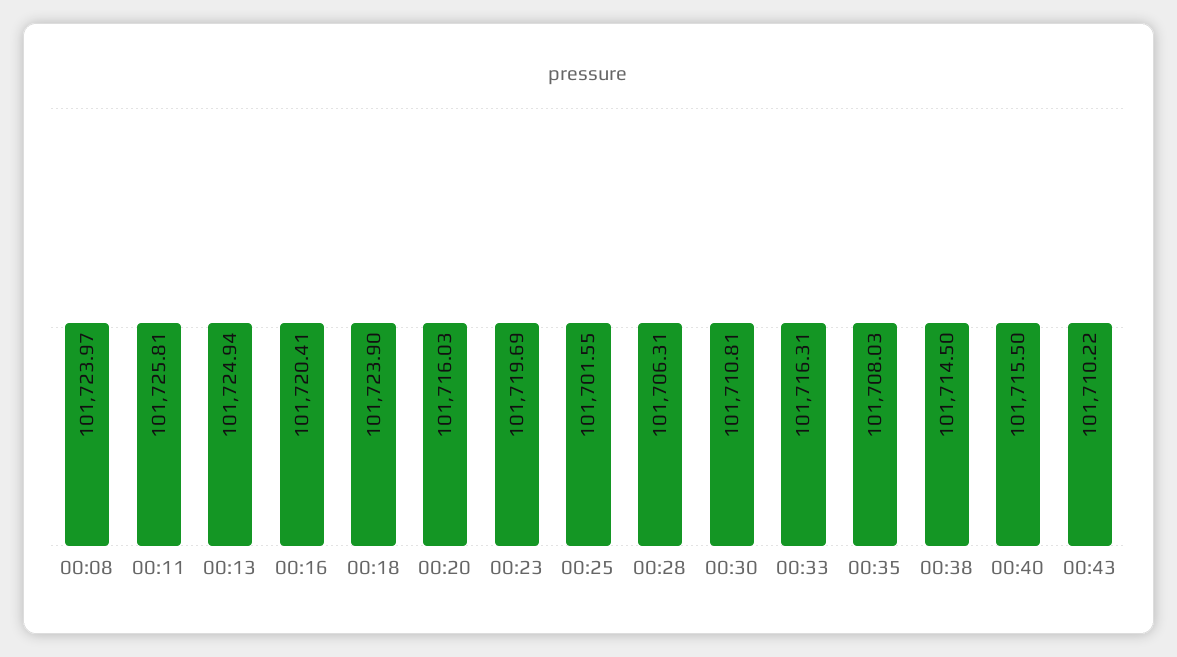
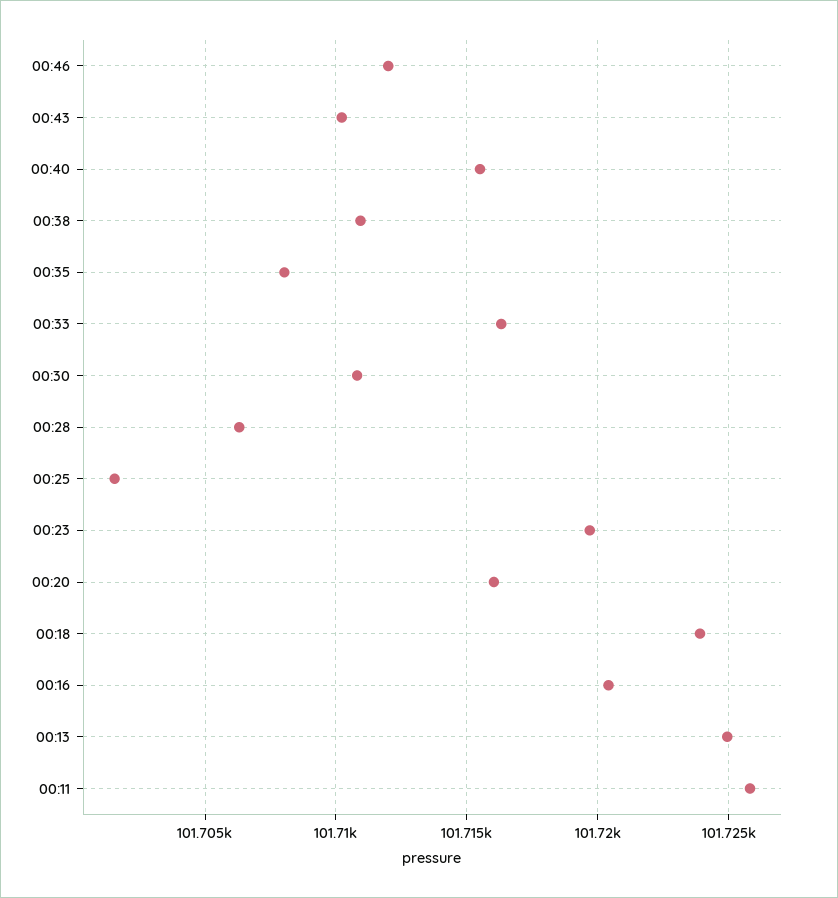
00:08: 101723.97 -> none
00:38: 101714.5 -> 101711
00:46: none -> 101712

